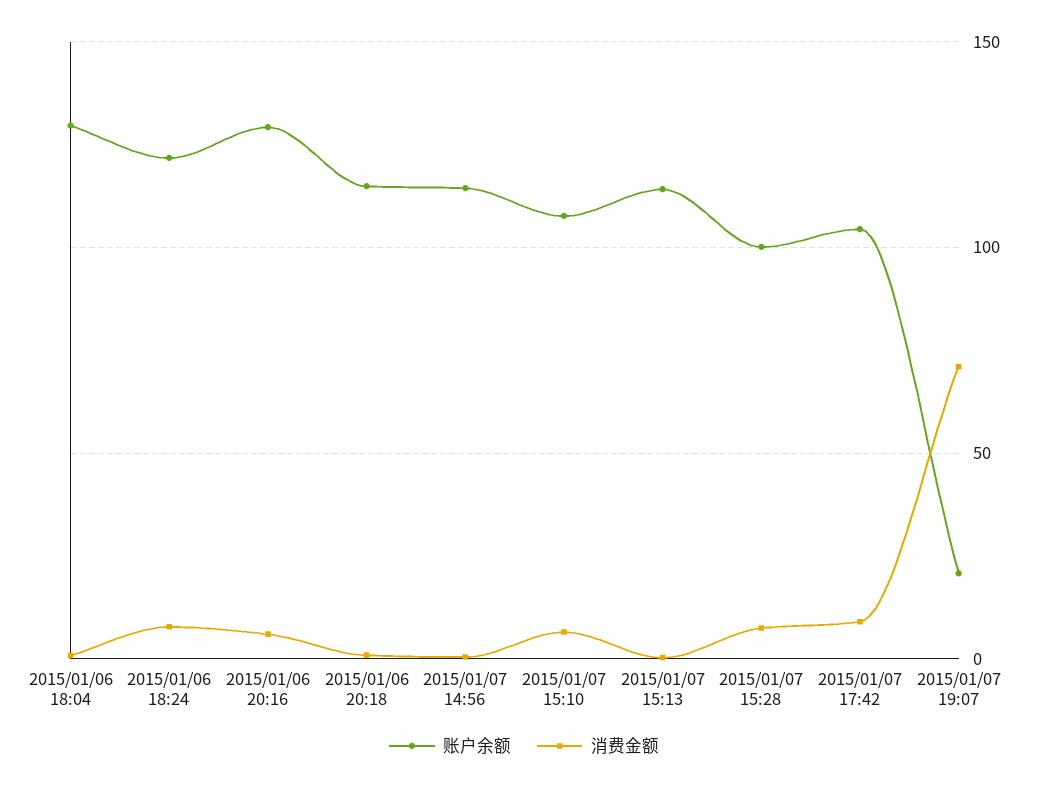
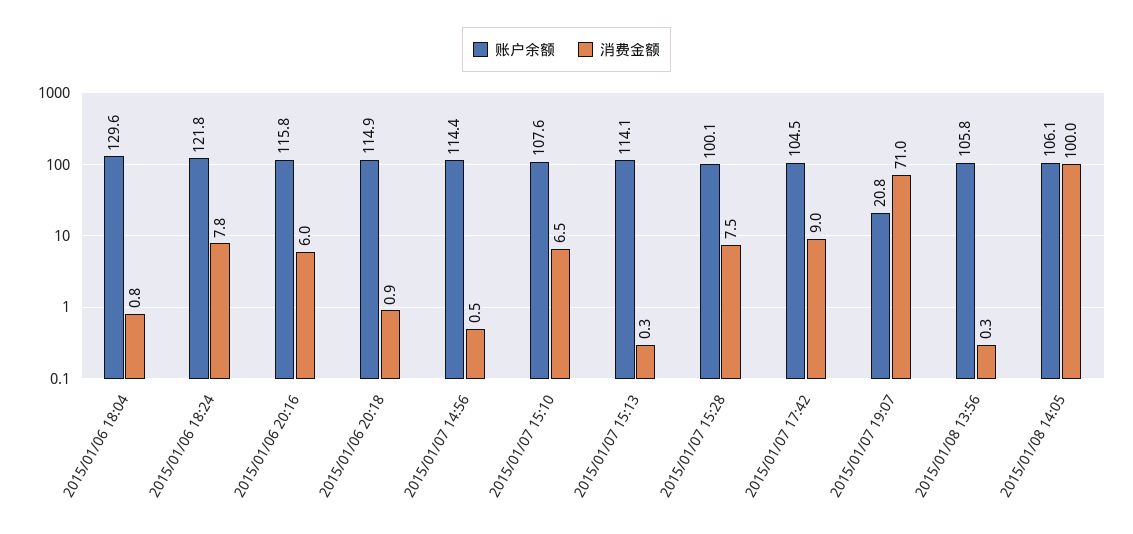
账户余额, 2015/01/06 20:16: 130 -> 115.8
账户余额, 2015/01/08 13:56: none -> 105.8
消费金额, 2015/01/08 13:56: none -> 0.3
账户余额, 2015/01/08 14:05: none -> 106.1
消费金额, 2015/01/08 14:05: none -> 100

